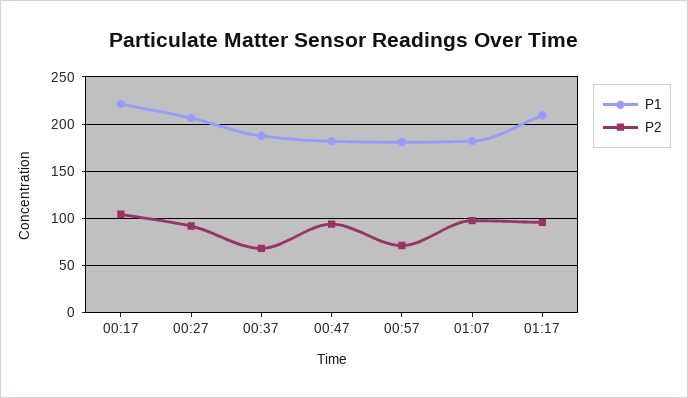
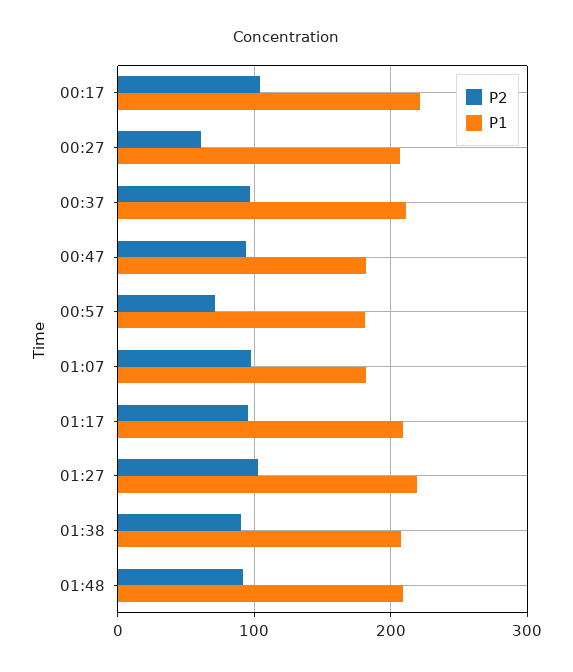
P2, 00:27: 90 -> 60
P1, 00:37: 190 -> 210
P2, 00:37: 70 -> 100
P2, 01:27: none -> 100
P1, 01:27: none -> 220
P2, 01:38: none -> 90
P1, 01:38: none -> 210
P2, 01:48: none -> 90
P1, 01:48: none -> 210

